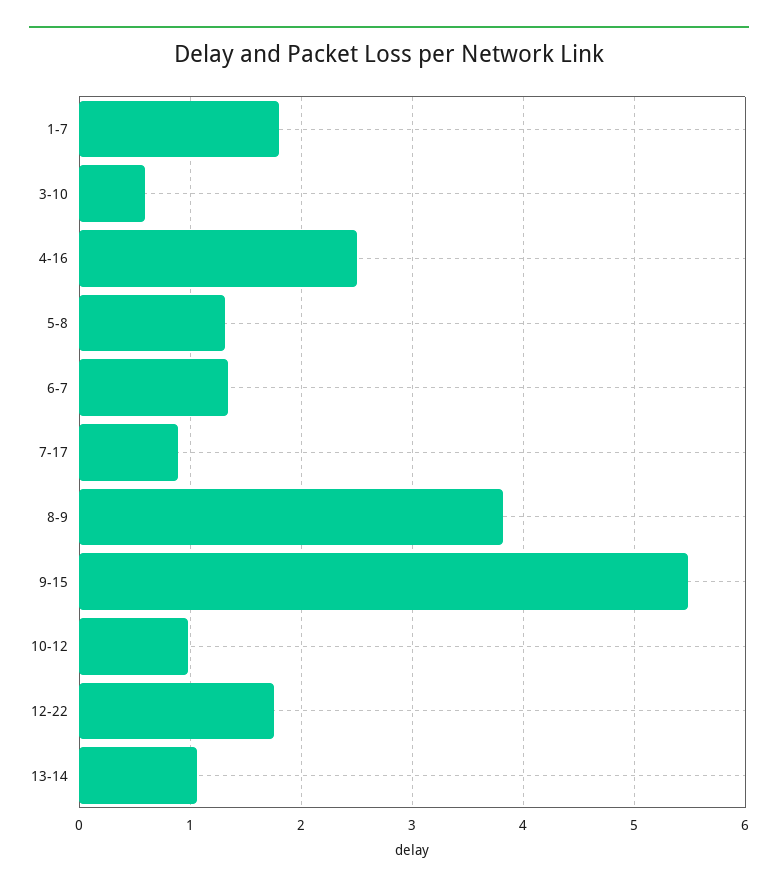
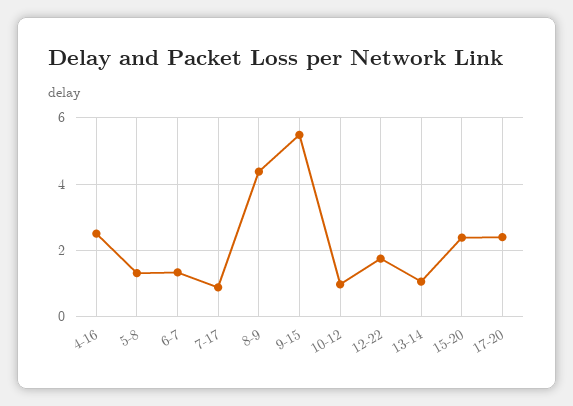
1-7: 1.8 -> none
3-10: 0.6 -> none
8-9: 3.8 -> 4.4
15-20: none -> 2.4
17-20: none -> 2.4

